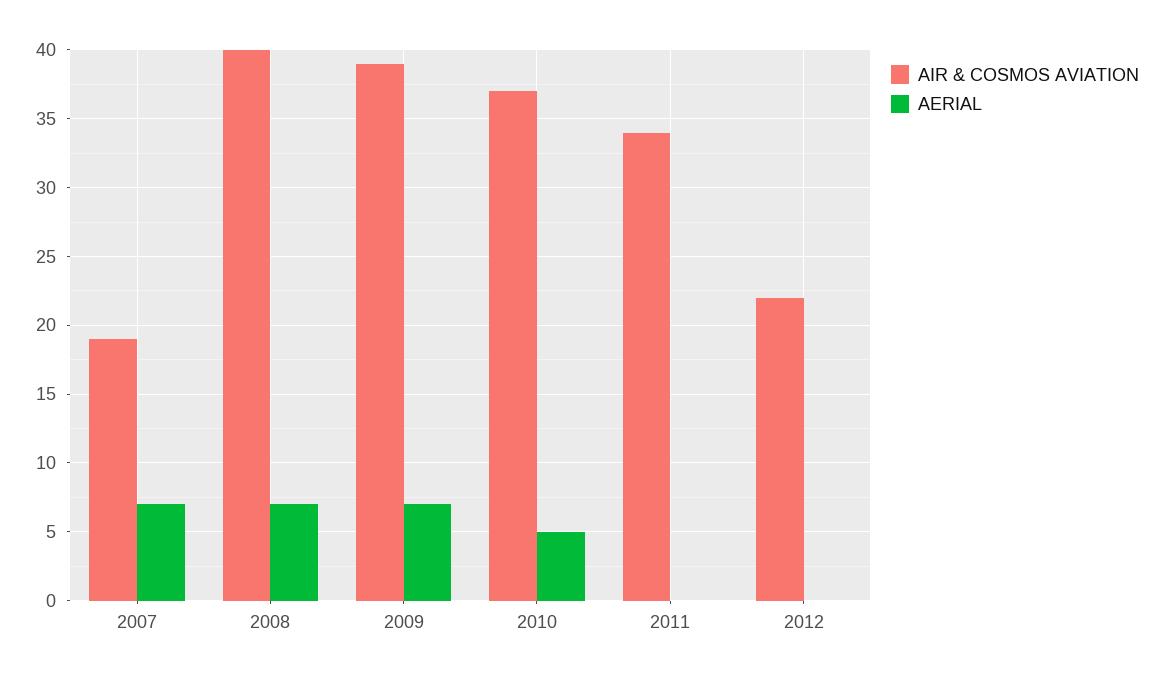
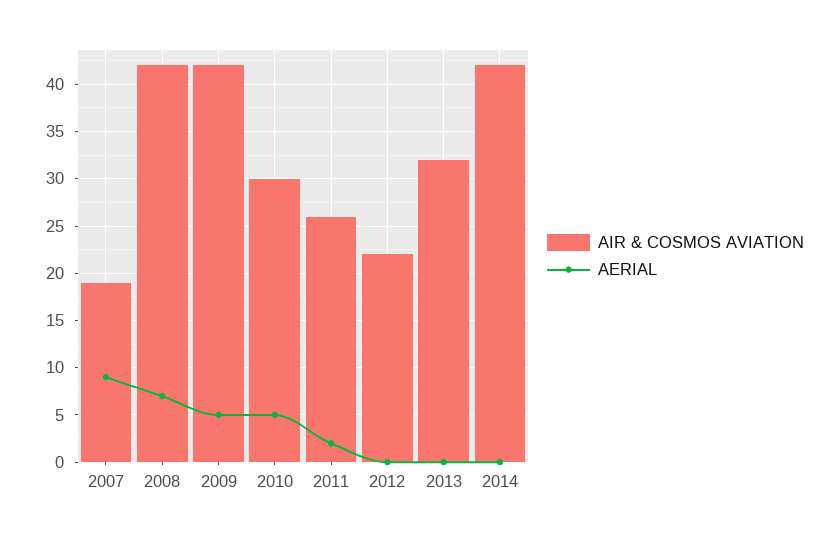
AERIAL, 2007: 7 -> 9
AIR & COSMOS AVIATION, 2008: 40 -> 42
AIR & COSMOS AVIATION, 2009: 39 -> 42
AERIAL, 2009: 7 -> 5
AIR & COSMOS AVIATION, 2010: 37 -> 30
AIR & COSMOS AVIATION, 2011: 34 -> 26
AERIAL, 2011: 0 -> 2
AIR & COSMOS AVIATION, 2013: none -> 32
AERIAL, 2013: none -> 0
AIR & COSMOS AVIATION, 2014: none -> 42
AERIAL, 2014: none -> 0

